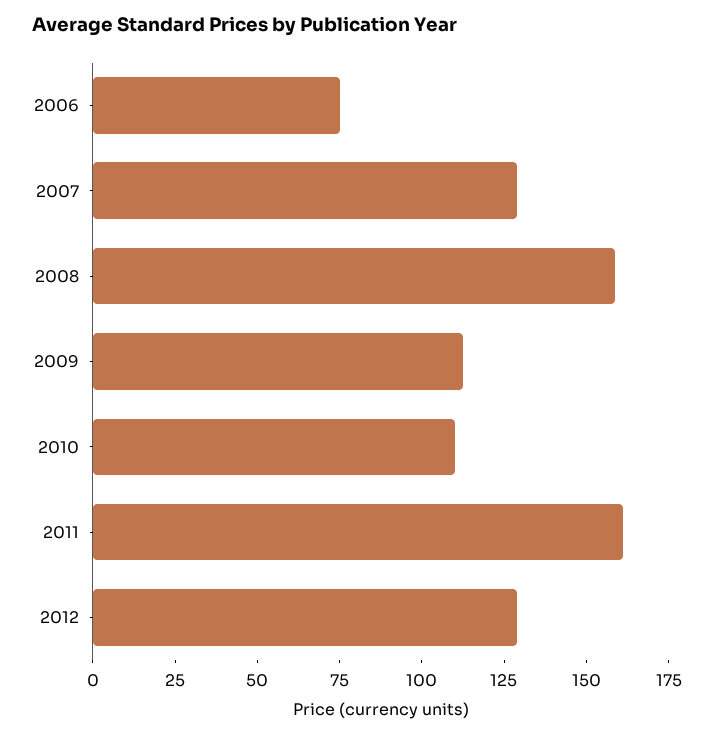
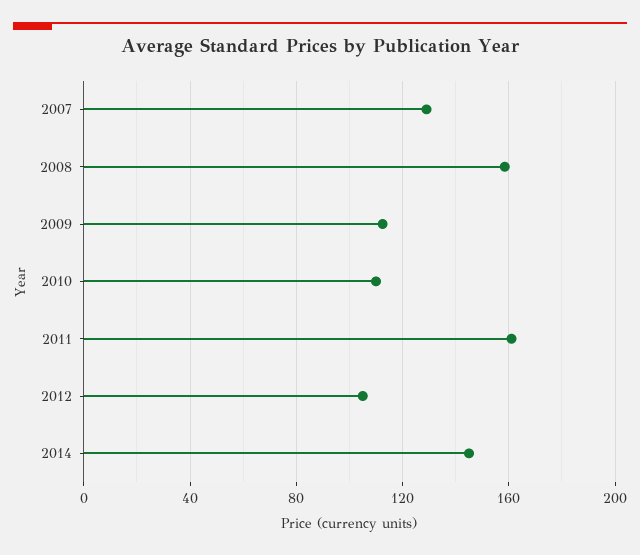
2006: 75 -> none
2012: 130 -> 105
2014: none -> 145

